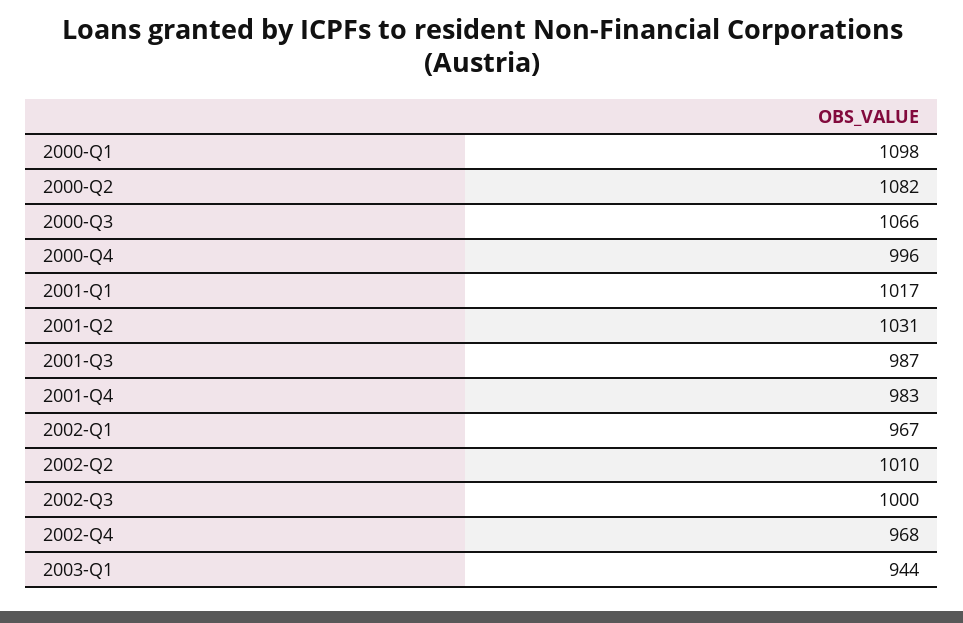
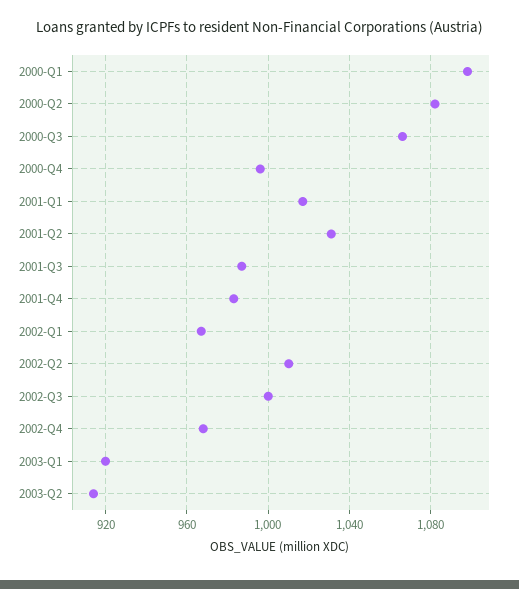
2003-Q1: 944 -> 920
2003-Q2: none -> 915

